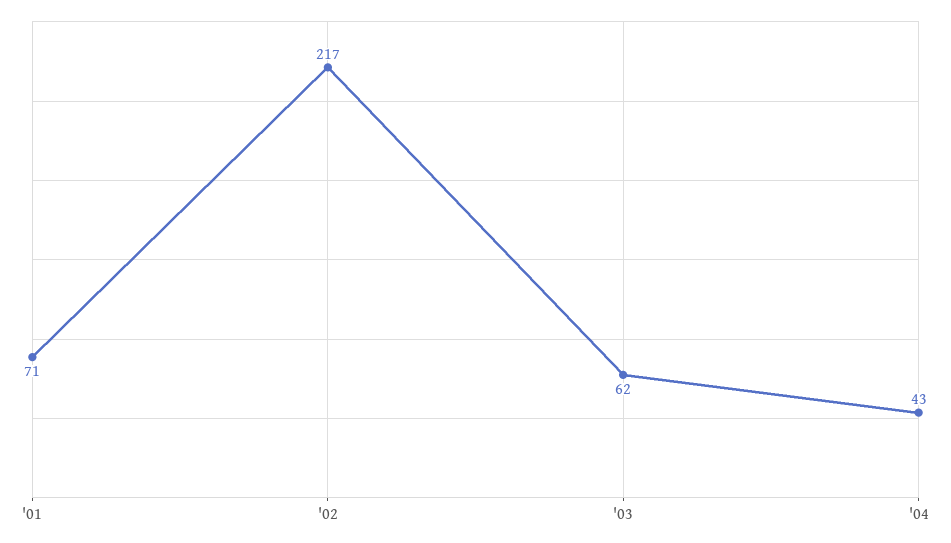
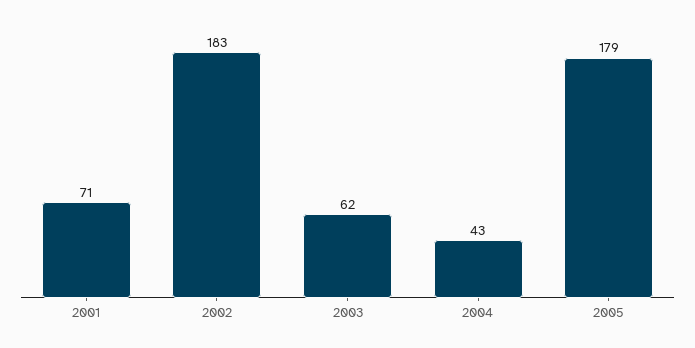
'02: 217 -> 183
2005: none -> 179

